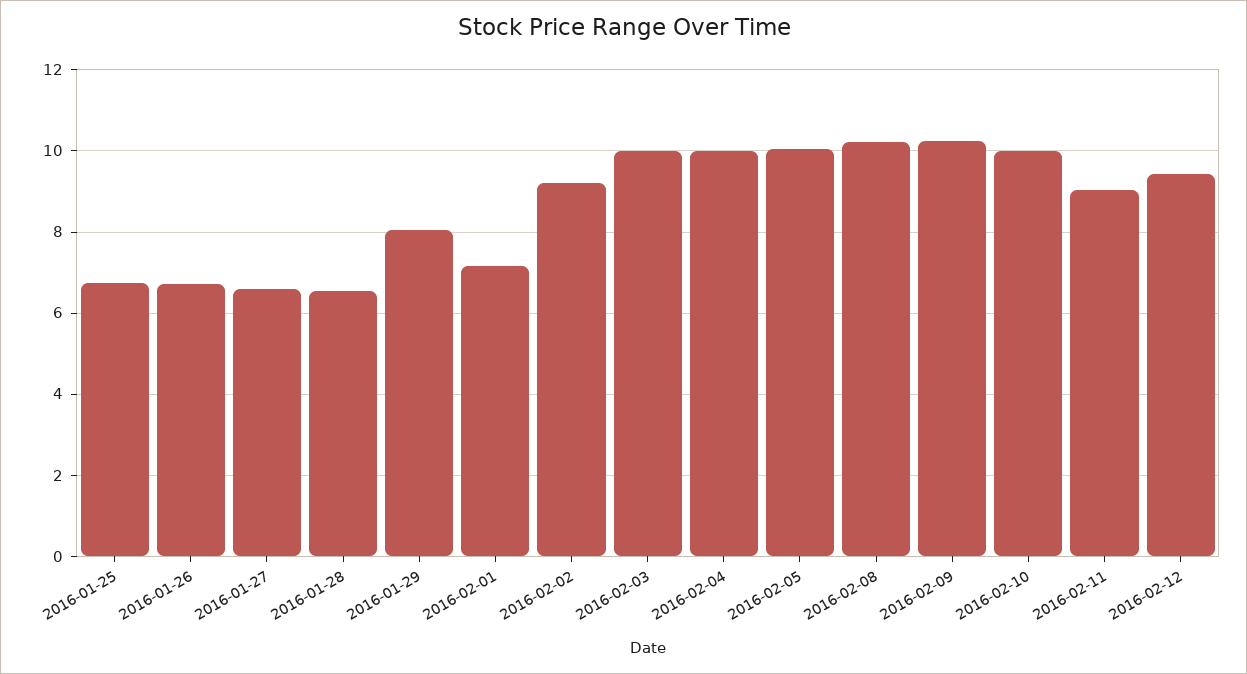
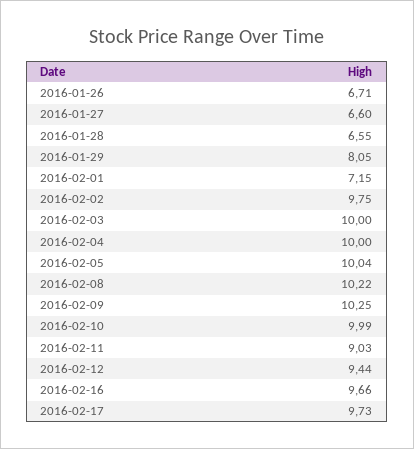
2016-01-25: 6.8 -> none
2016-02-02: 9.2 -> 9.75
2016-02-16: none -> 9.66
2016-02-17: none -> 9.73

